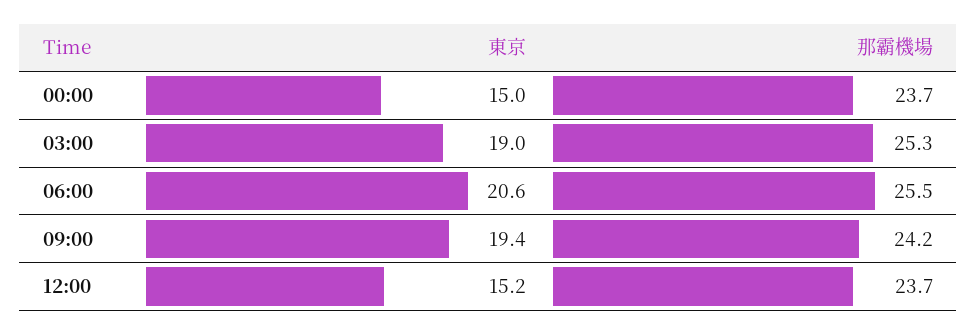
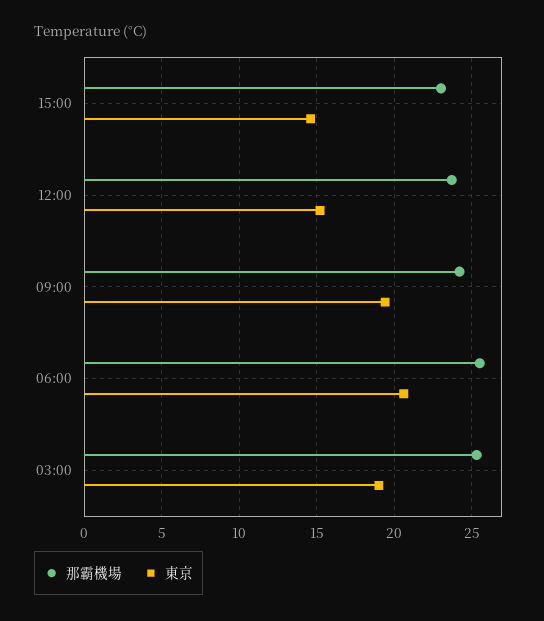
東京, 00:00: 15 -> none
那霸機場, 00:00: 23.7 -> none
那霸機場, 15:00: none -> 23
東京, 15:00: none -> 14.5

